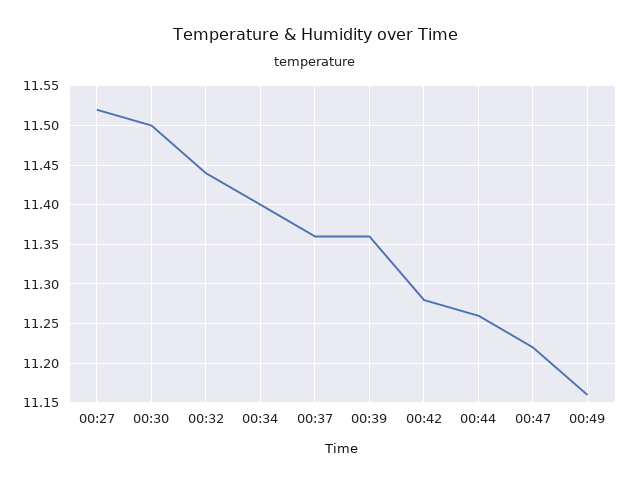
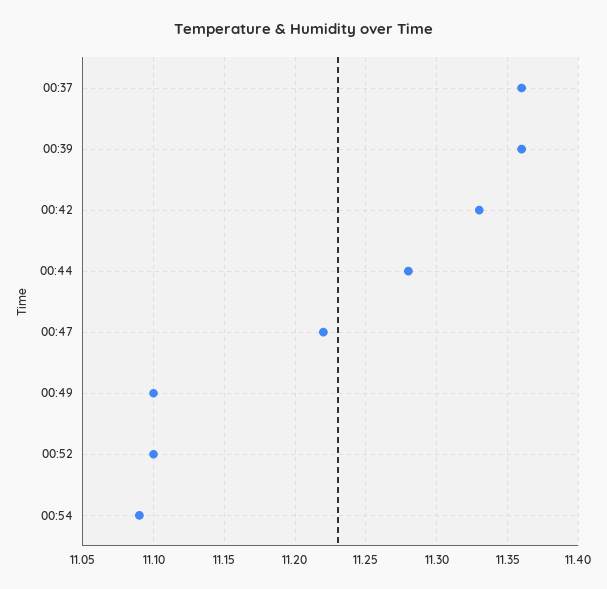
00:27: 11.52 -> none
00:30: 11.5 -> none
00:32: 11.44 -> none
00:34: 11.4 -> none
00:42: 11.28 -> 11.33
00:44: 11.26 -> 11.28
00:49: 11.16 -> 11.1
00:52: none -> 11.1
00:54: none -> 11.09

